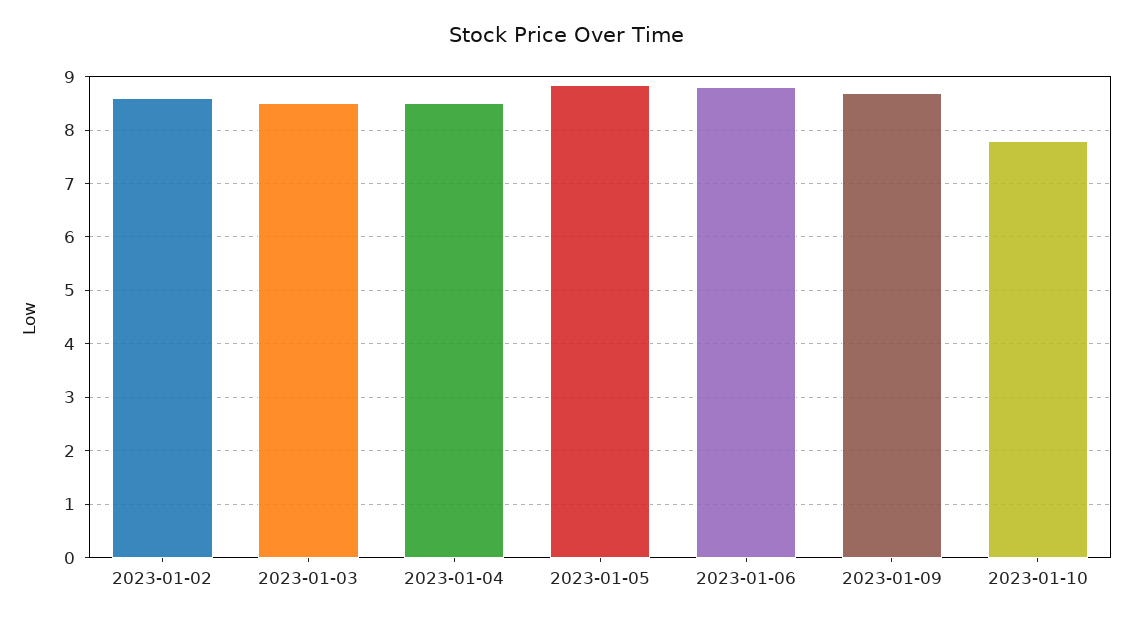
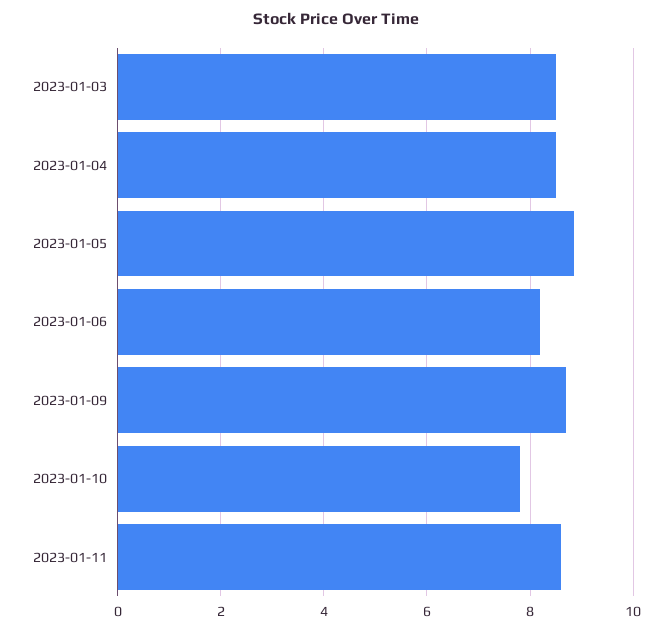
2023-01-02: 8.6 -> none
2023-01-06: 8.8 -> 8.2
2023-01-11: none -> 8.6

